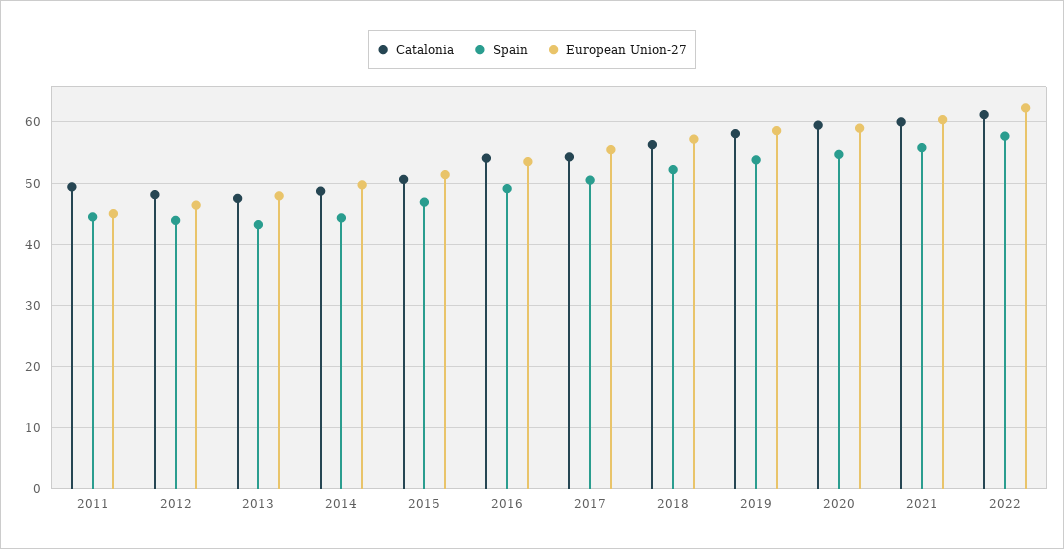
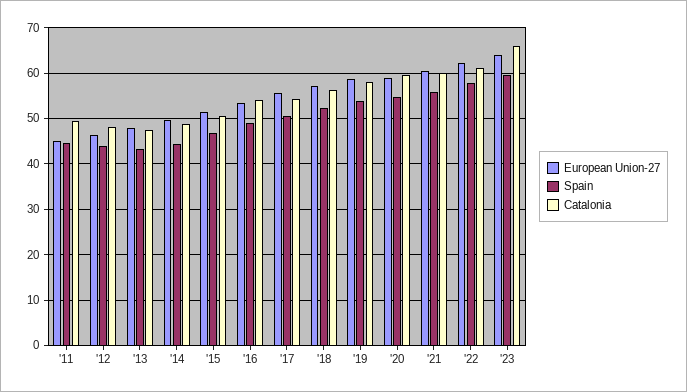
European Union-27, '23: none -> 64
Spain, '23: none -> 60
Catalonia, '23: none -> 66

